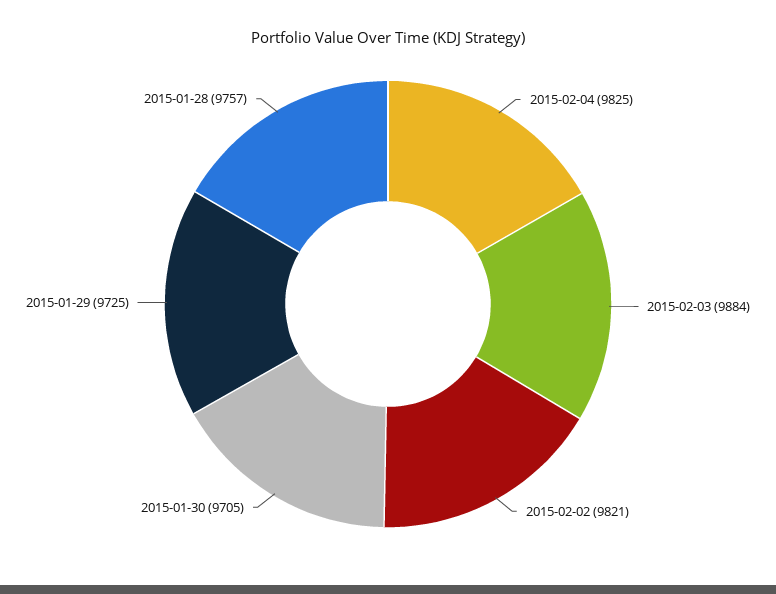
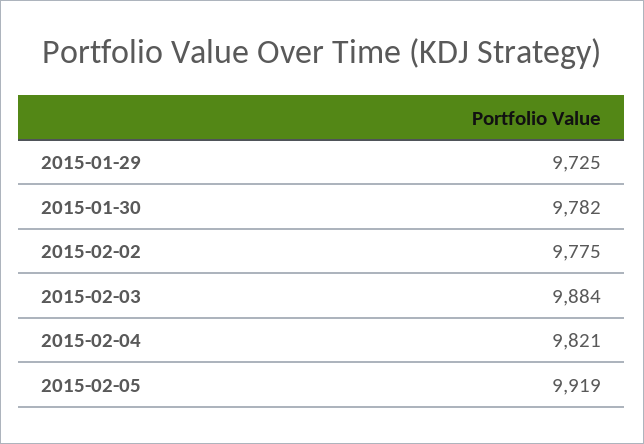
2015-02-04: 9825 -> 9821
2015-02-02: 9821 -> 9775
2015-01-30: 9705 -> 9782
2015-01-28: 9757 -> none
2015-02-05: none -> 9919

